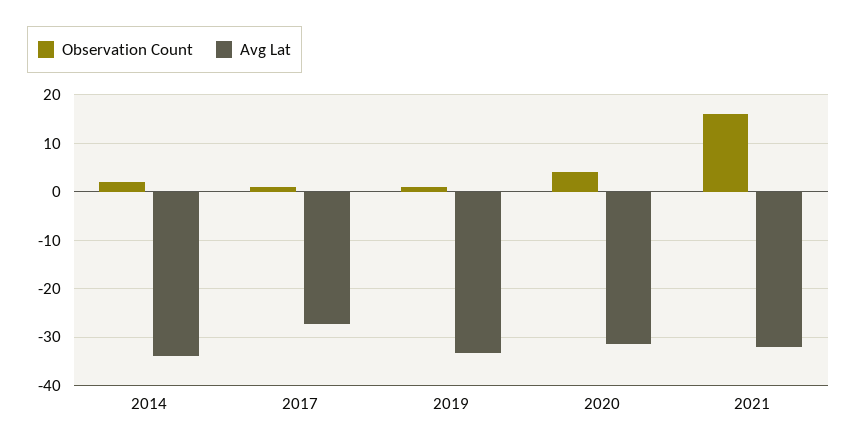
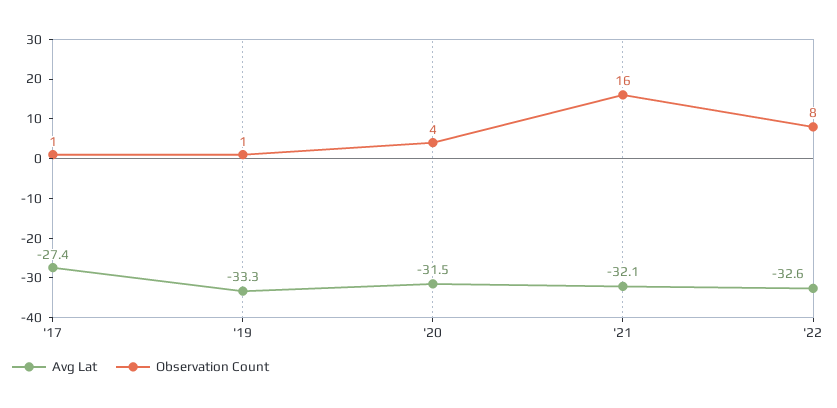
Observation Count, 2014: 2 -> none
Avg Lat, 2014: -34 -> none
Avg Lat, '22: none -> -32.6
Observation Count, '22: none -> 8

